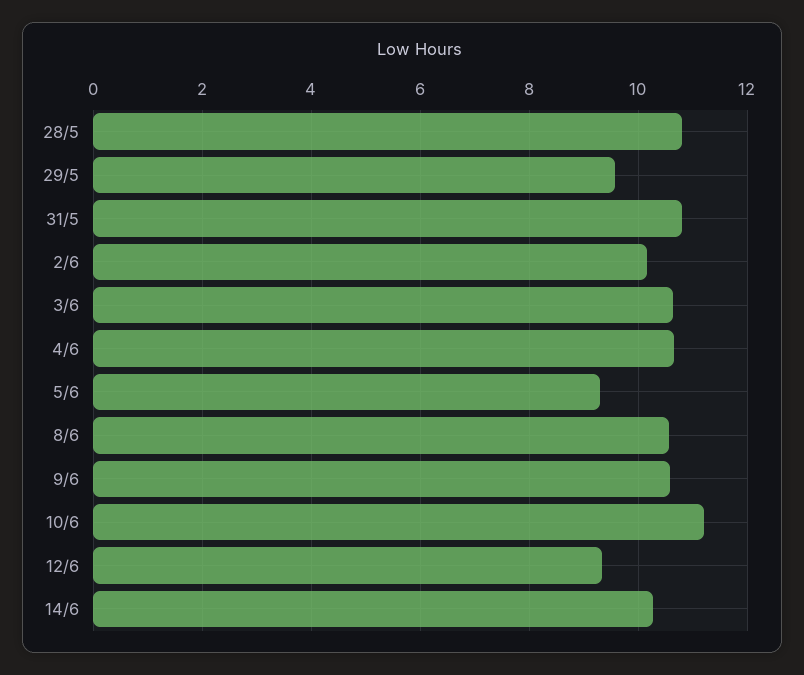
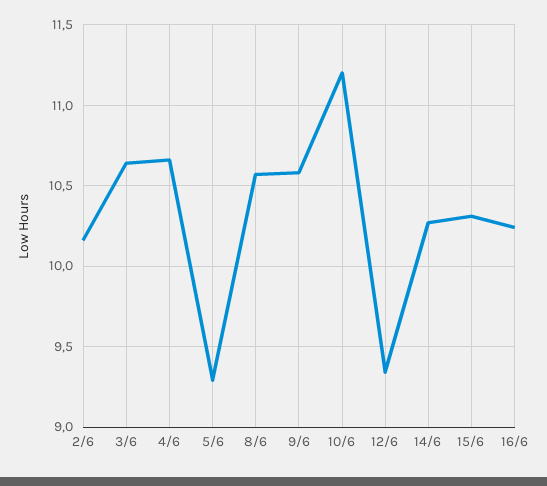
28/5: 10.8 -> none
29/5: 9.6 -> none
31/5: 10.8 -> none
15/6: none -> 10.3
16/6: none -> 10.25

